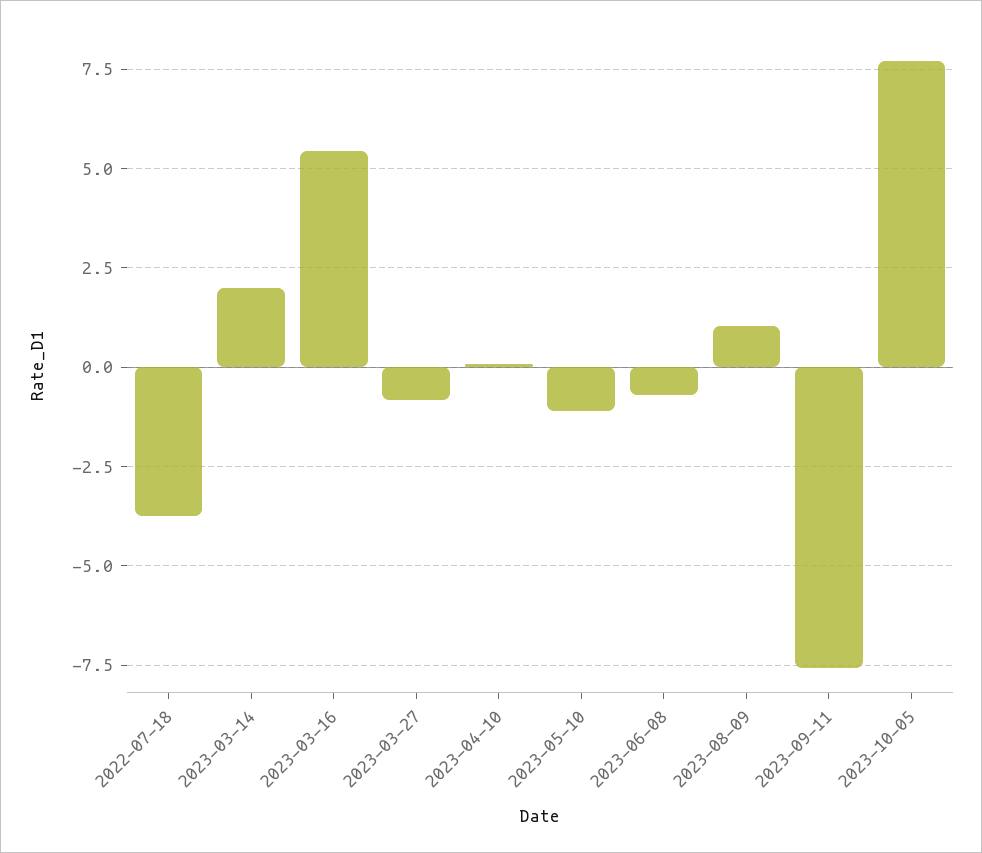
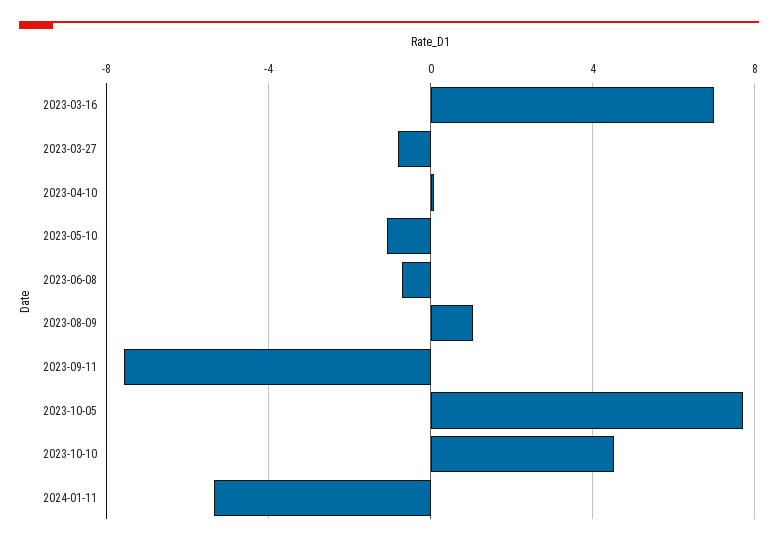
2022-07-18: -3.75 -> none
2023-03-14: 2 -> none
2023-03-16: 5.5 -> 7
2023-10-10: none -> 4.5
2024-01-11: none -> -5.5

